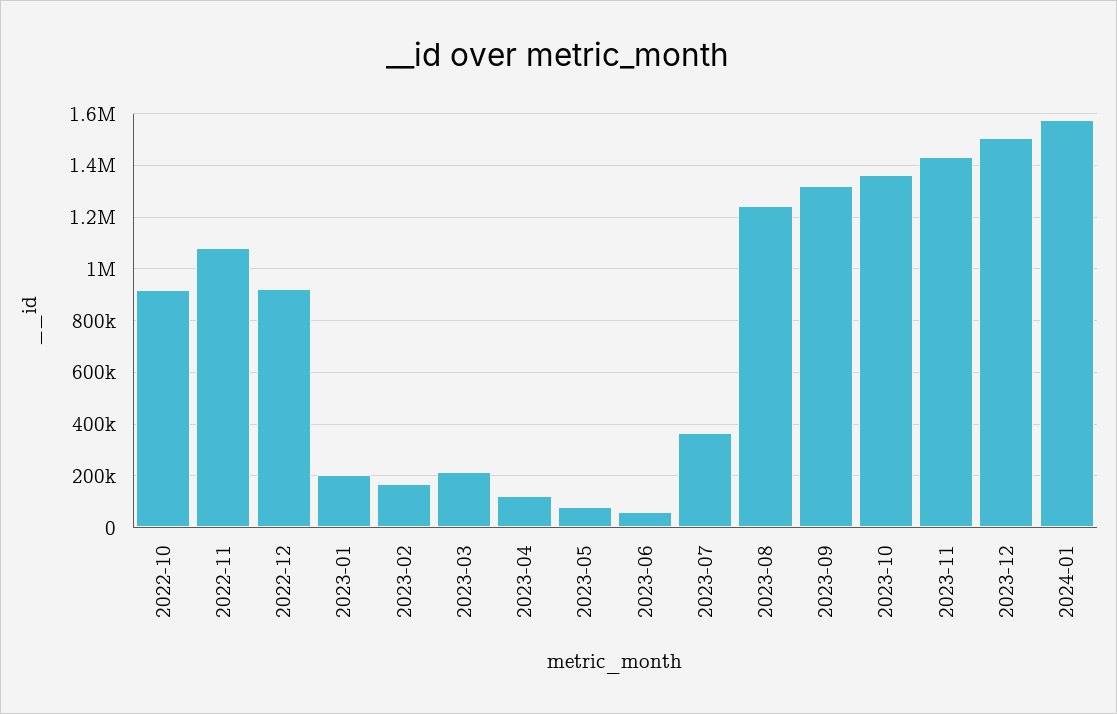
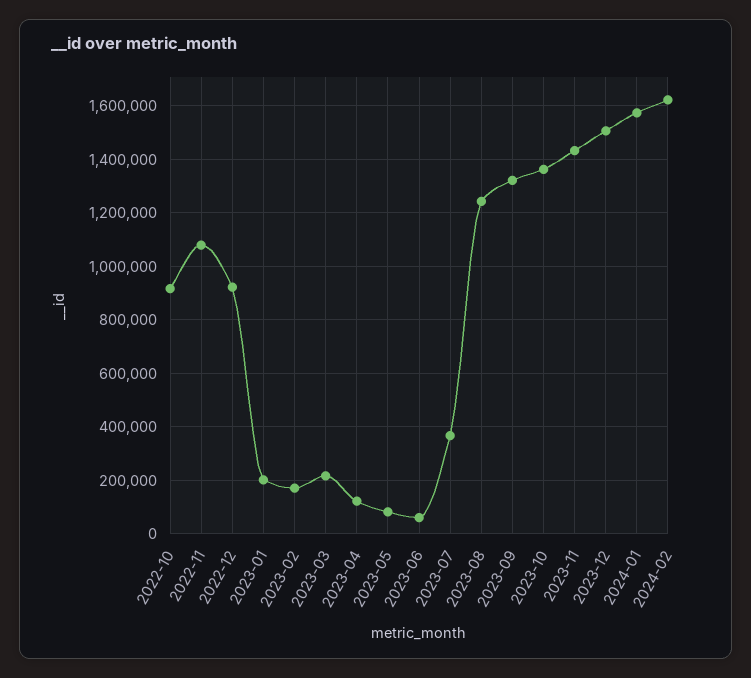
2024-02: none -> 1625000

